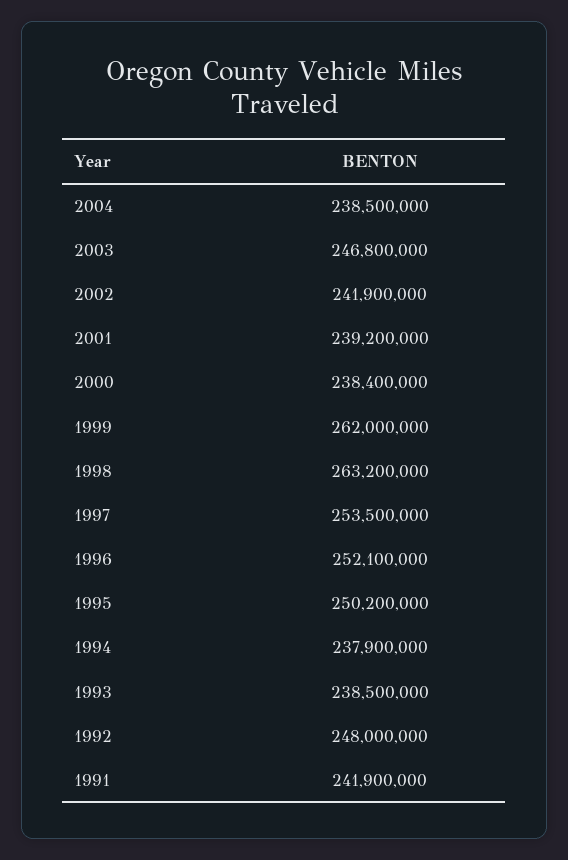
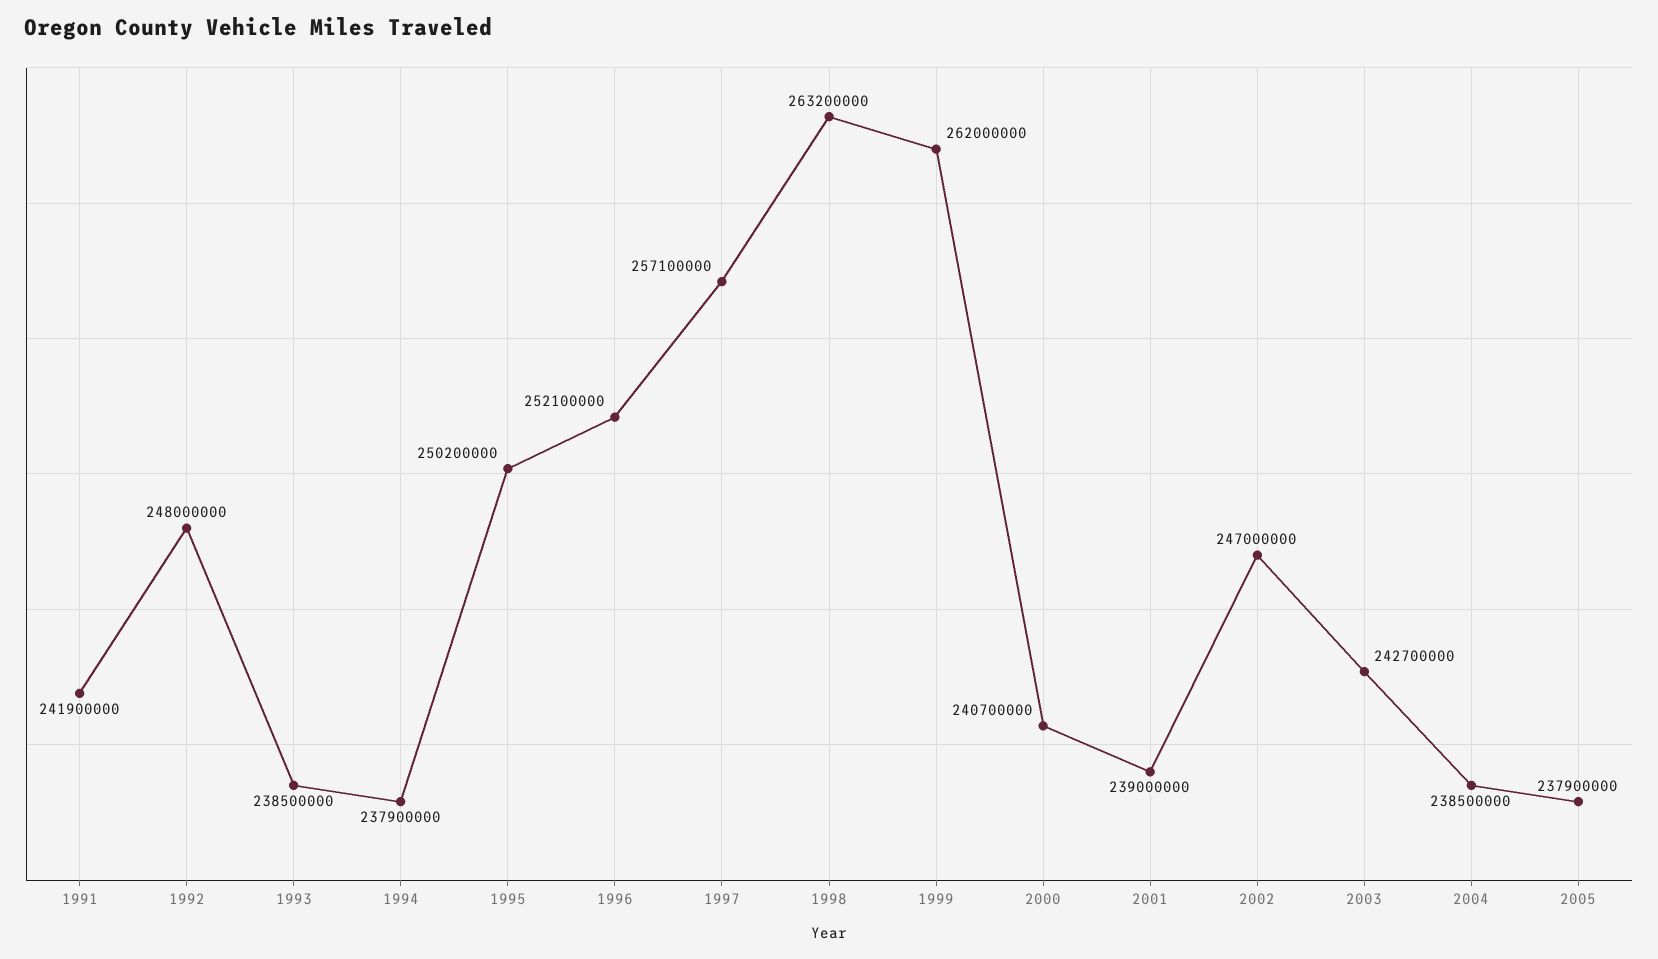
2003: 246800000 -> 242700000
2002: 241900000 -> 247000000
2001: 239200000 -> 239000000
2000: 238400000 -> 240700000
1997: 253500000 -> 257100000
2005: none -> 237900000

